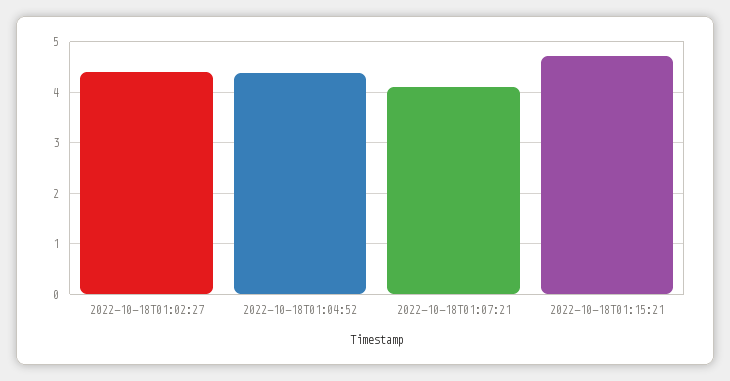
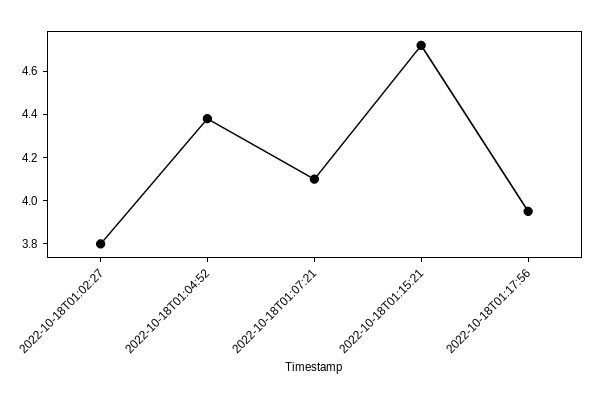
2022-10-18T01:02:27: 4.4 -> 3.8
2022-10-18T01:17:56: none -> 3.95

